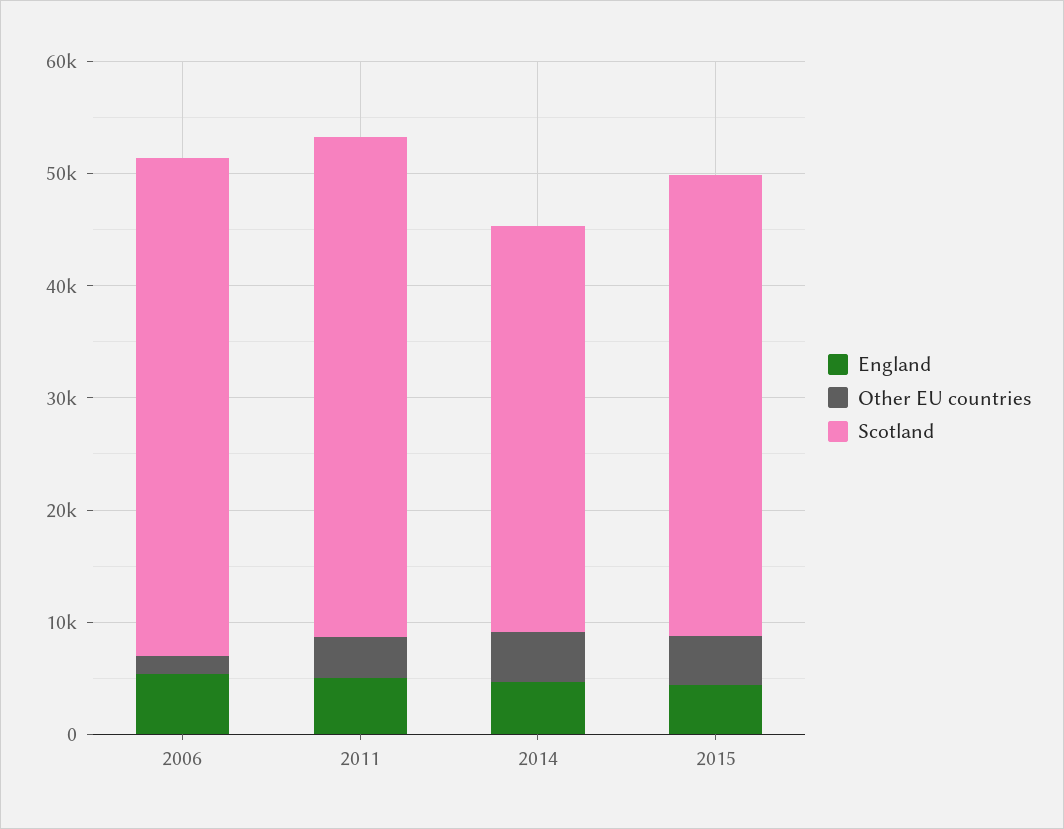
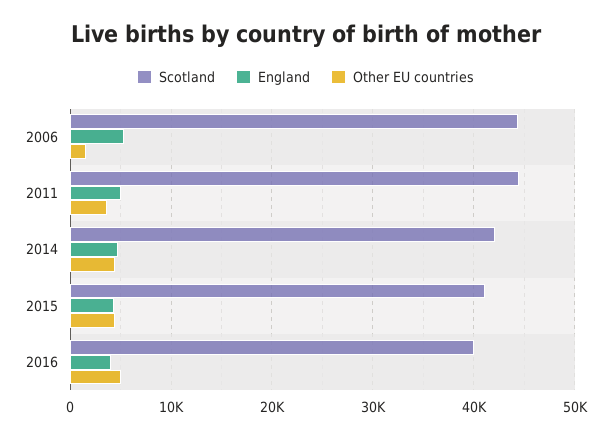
Scotland, 2014: 36000 -> 42000
Scotland, 2016: none -> 40000
England, 2016: none -> 4000
Other EU countries, 2016: none -> 5000

